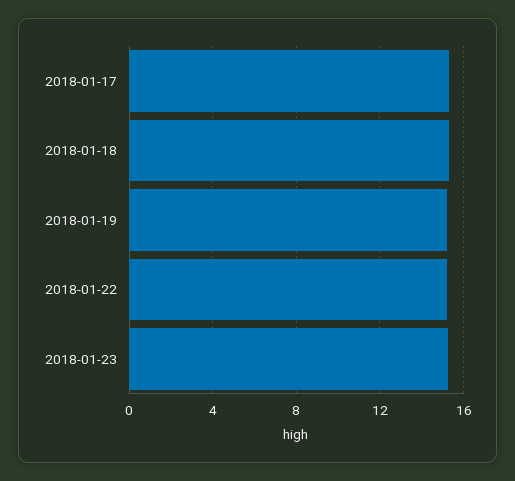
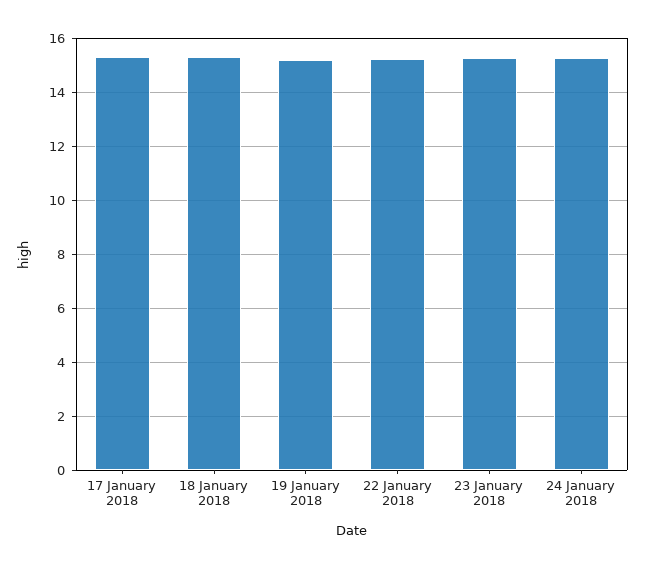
24 January 2018: none -> 15.25

